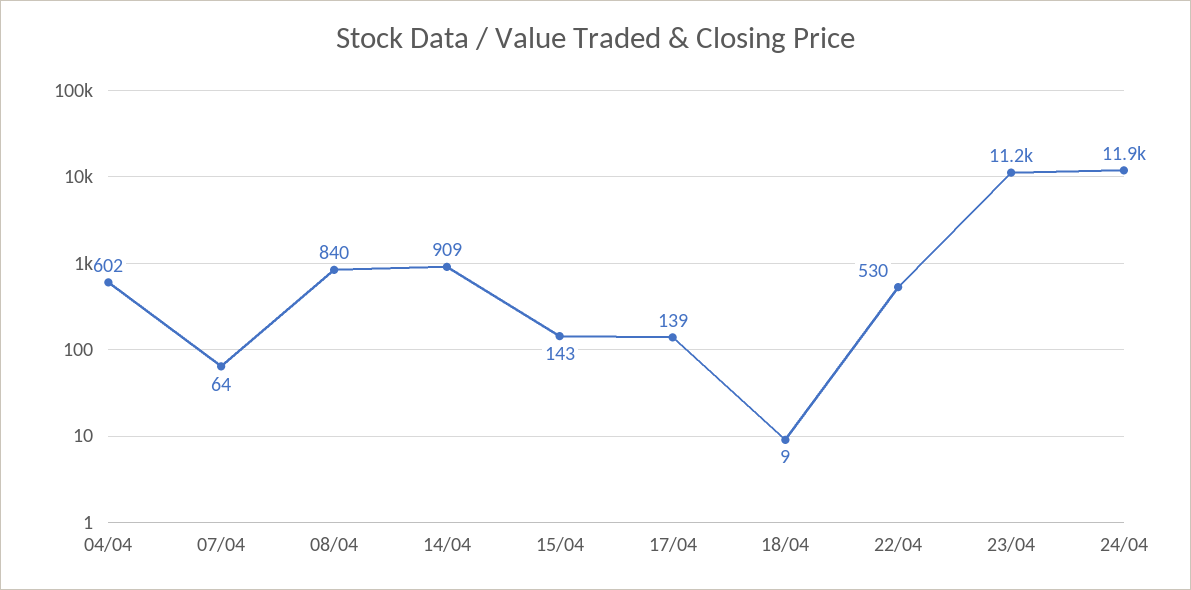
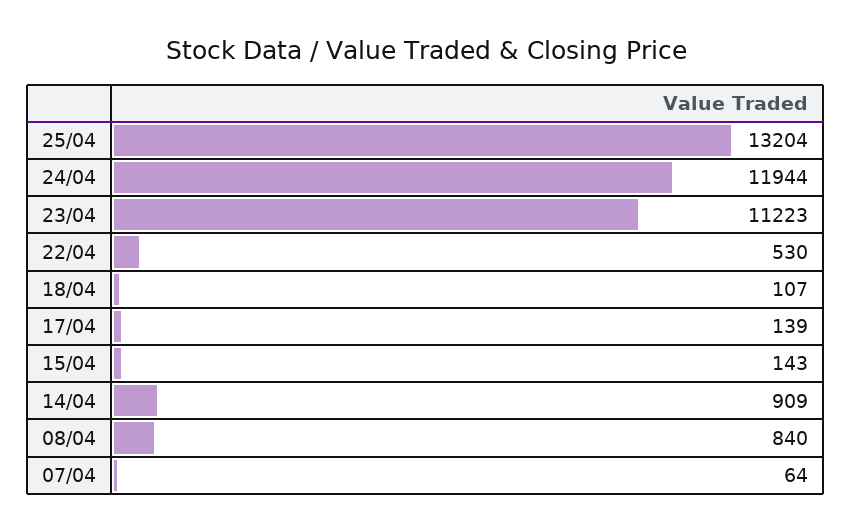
04/04: 602 -> none
18/04: 9 -> 107
25/04: none -> 13204

